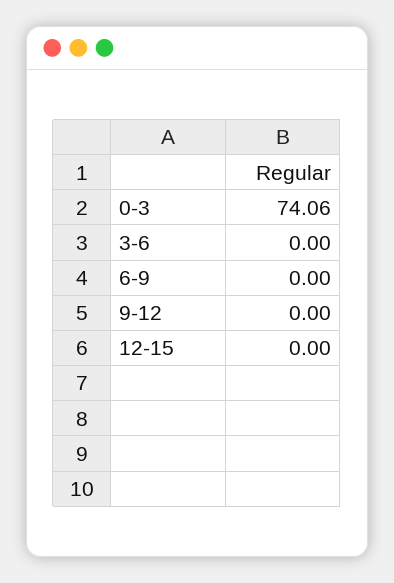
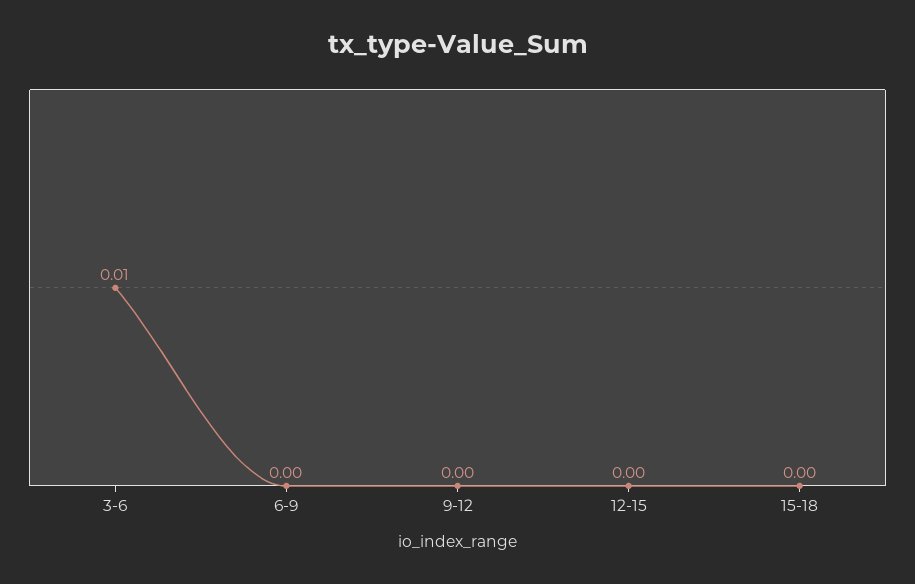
0-3: 74.06 -> none
3-6: 0 -> 0.01
15-18: none -> 0

